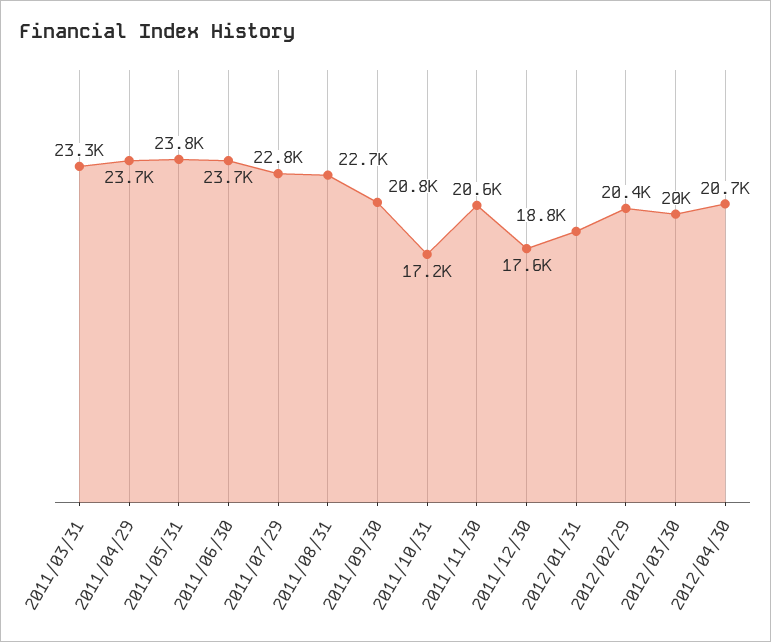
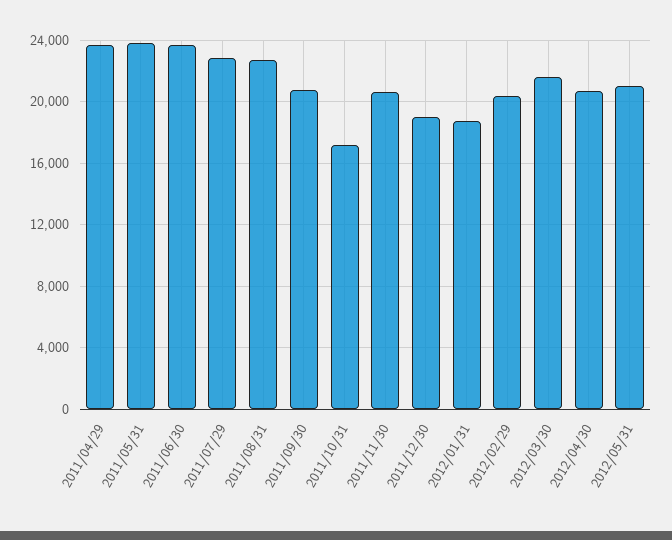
2011/03/31: 23300 -> none
2011/12/30: 17600 -> 19000
2012/03/30: 20000 -> 21500
2012/05/31: none -> 21000

